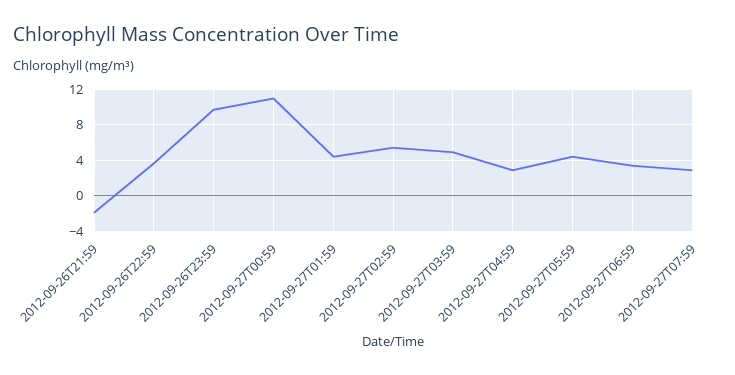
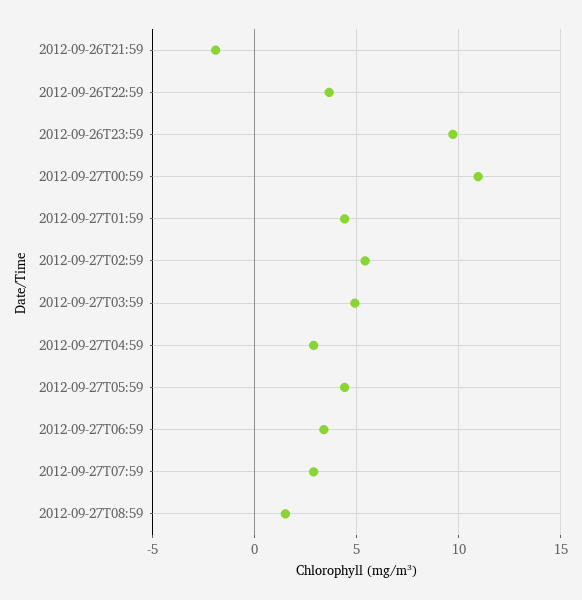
2012-09-27T08:59: none -> 1.5

